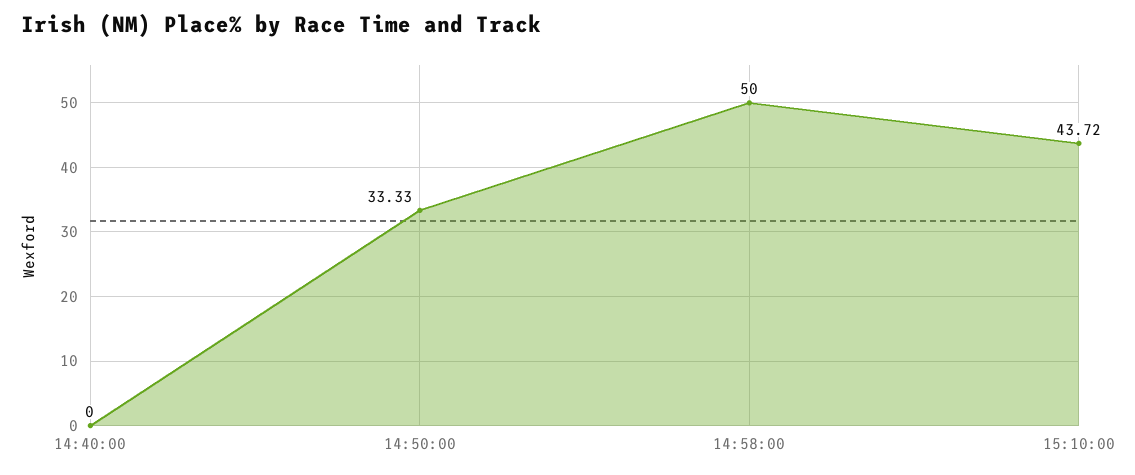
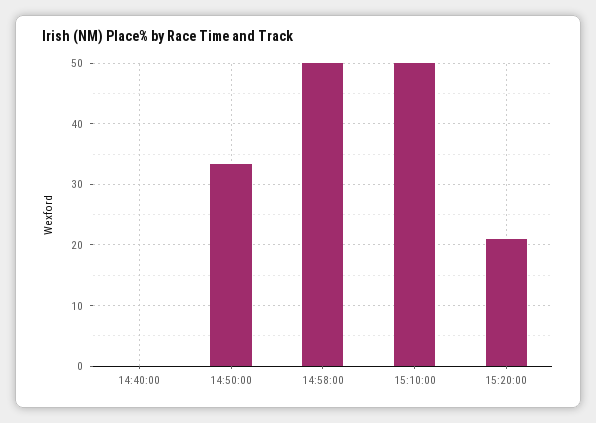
15:10:00: 43.72 -> 50
15:20:00: none -> 21

